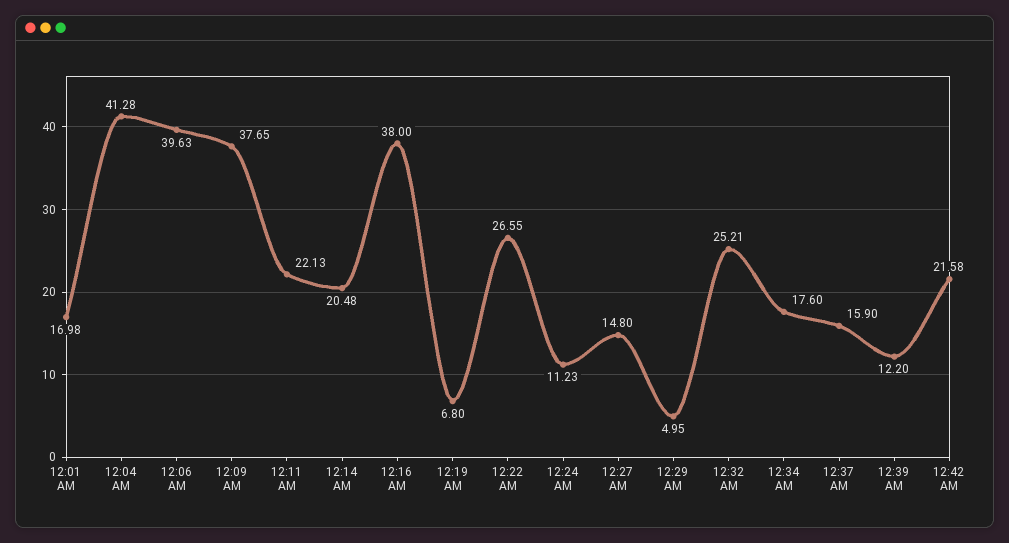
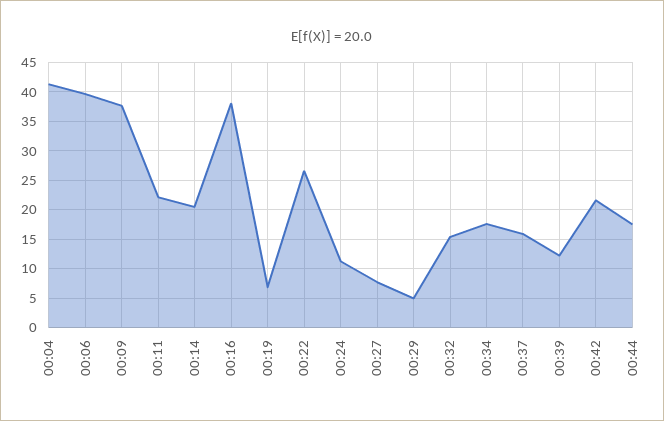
12:01 AM: 16.98 -> none
12:27 AM: 14.8 -> 7.5
12:32 AM: 25.21 -> 15
00:44: none -> 17.5

